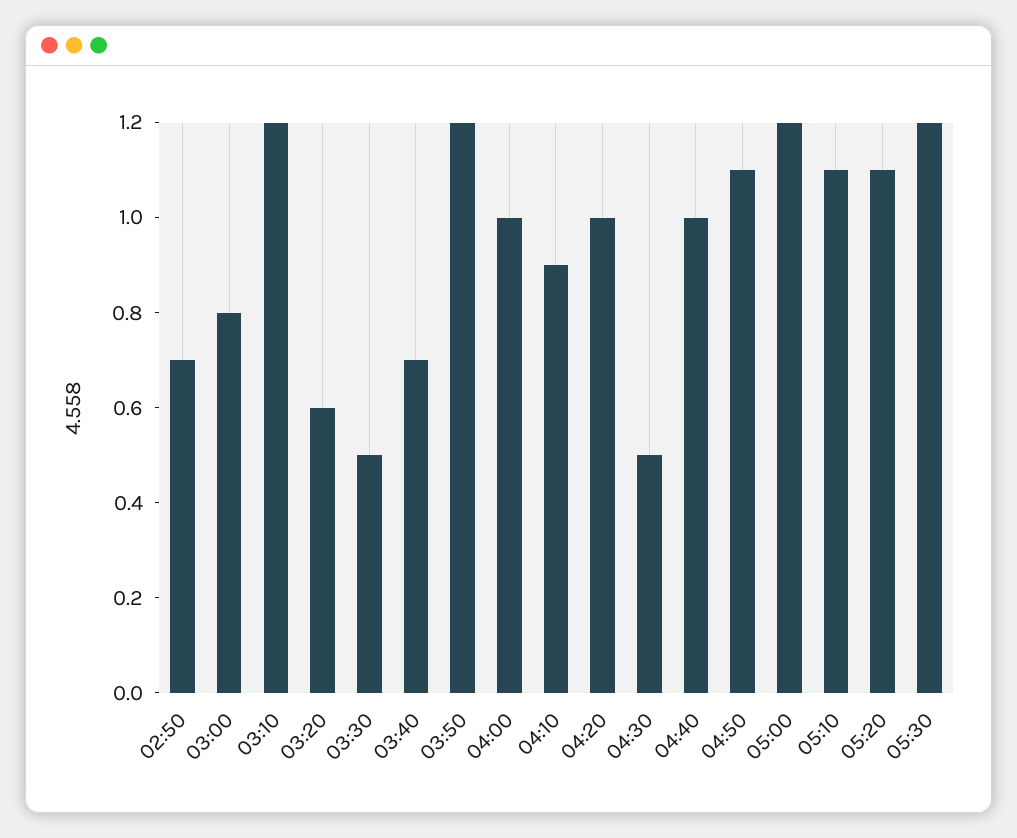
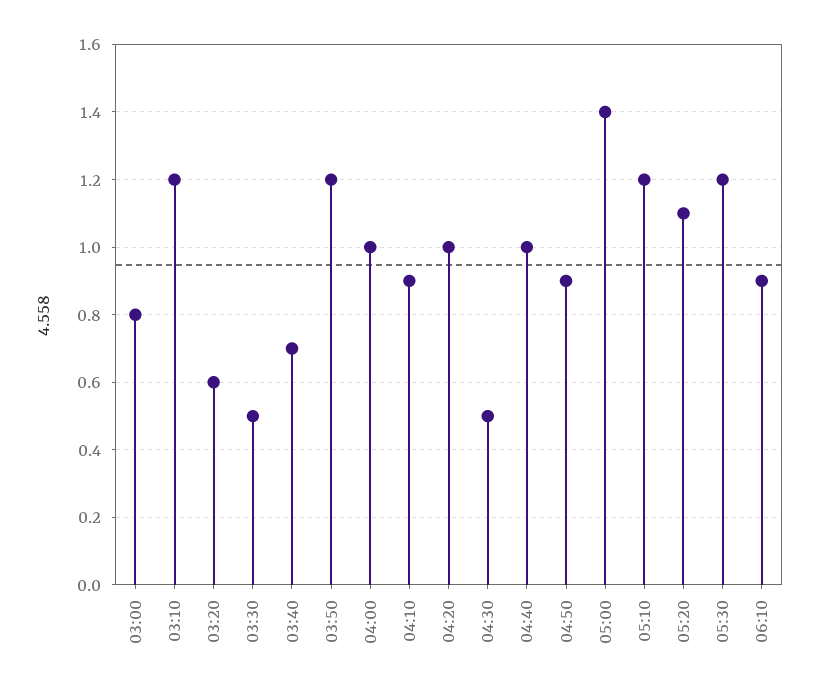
02:50: 0.7 -> none
04:50: 1.1 -> 0.9
05:00: 1.2 -> 1.4
05:10: 1.1 -> 1.2
06:10: none -> 0.9

